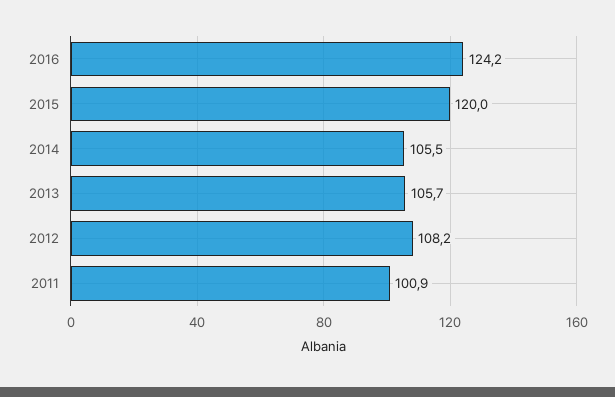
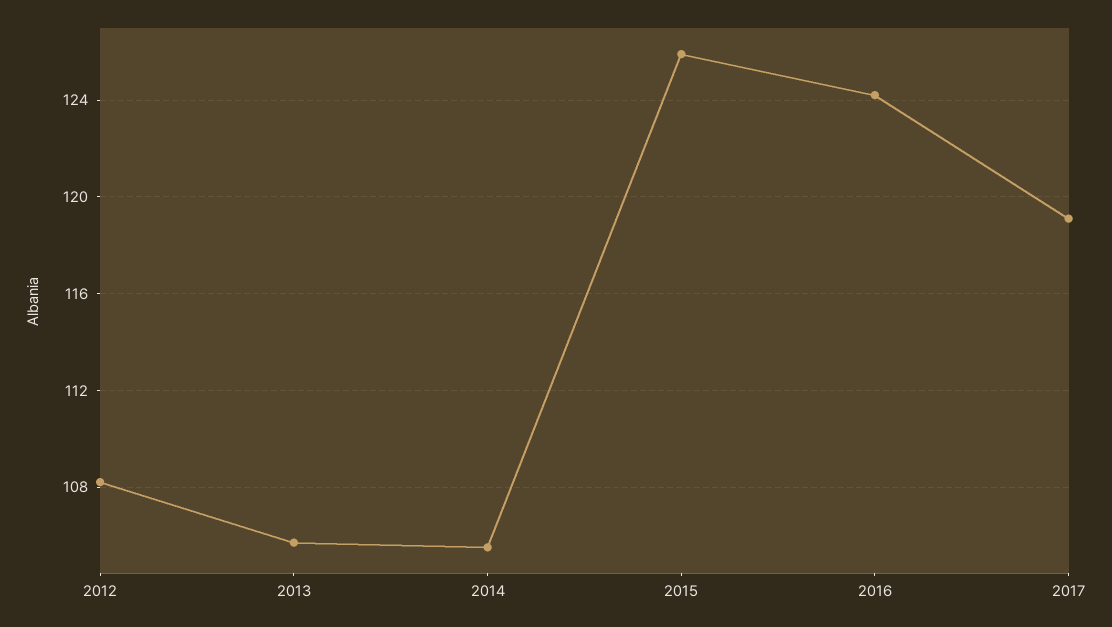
2015: 120 -> 126
2011: 100.9 -> none
2017: none -> 119

